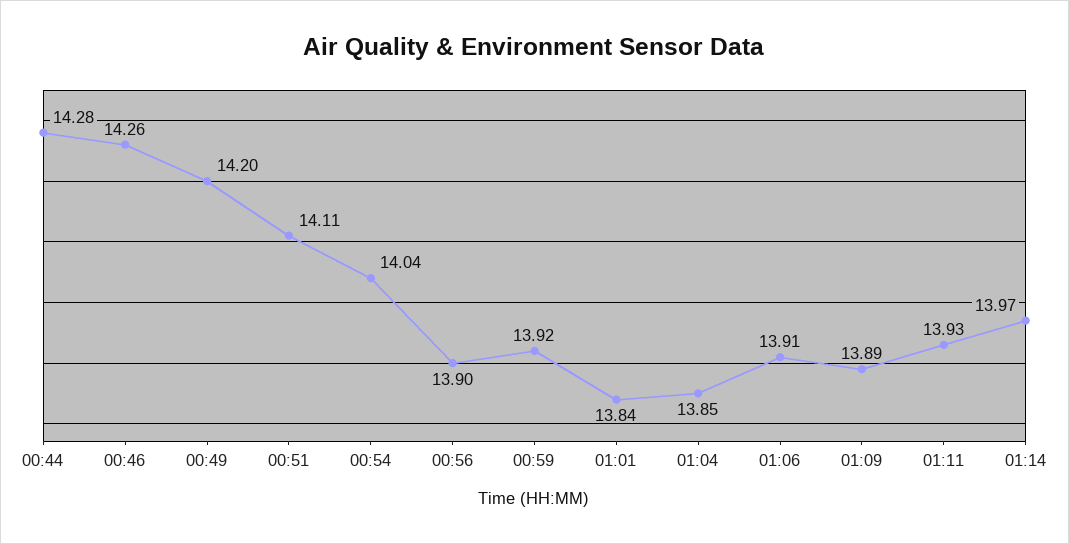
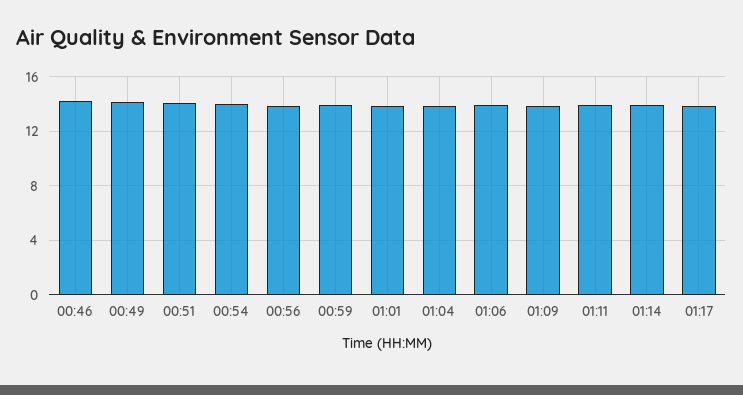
00:44: 14.28 -> none
01:17: none -> 14

